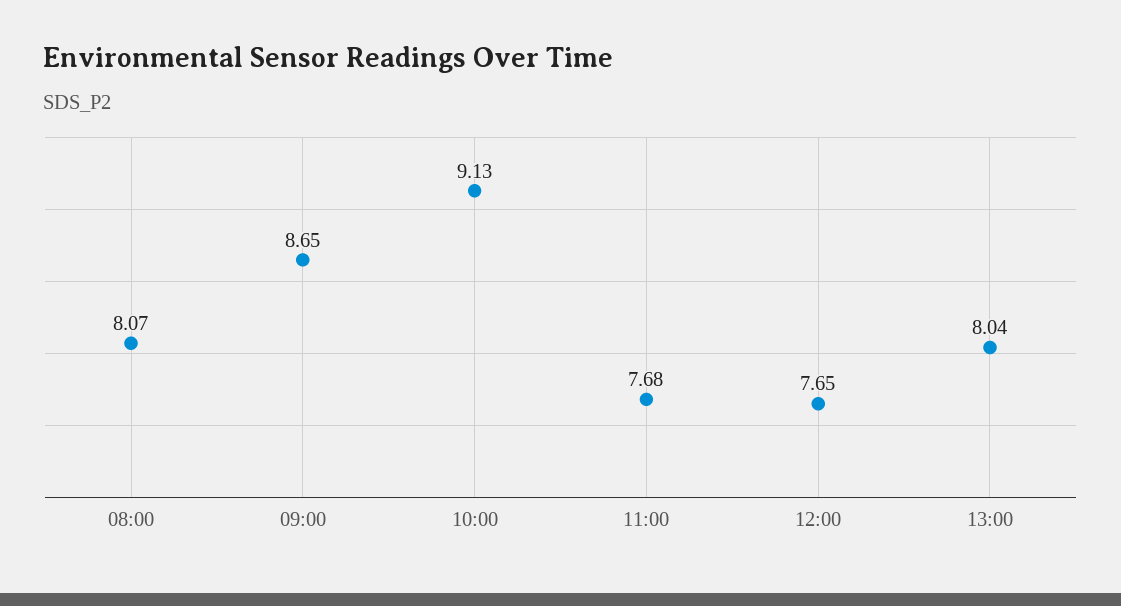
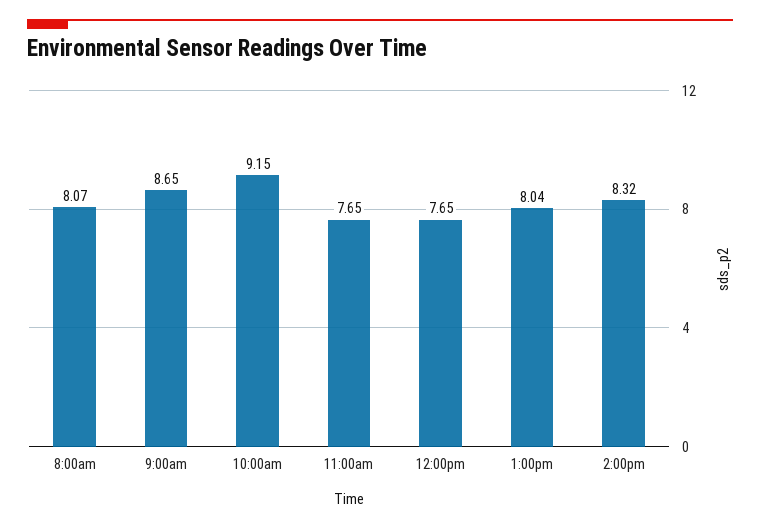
10:00: 9.13 -> 9.15
11:00: 7.68 -> 7.65
2:00pm: none -> 8.32

